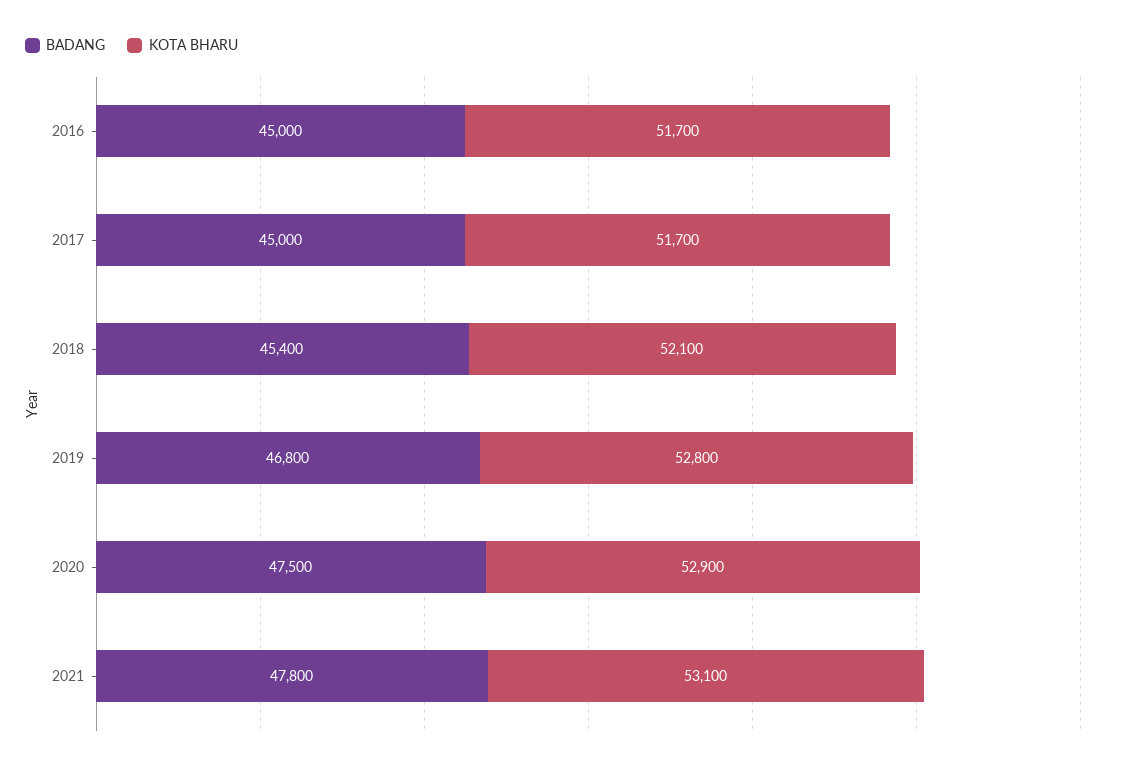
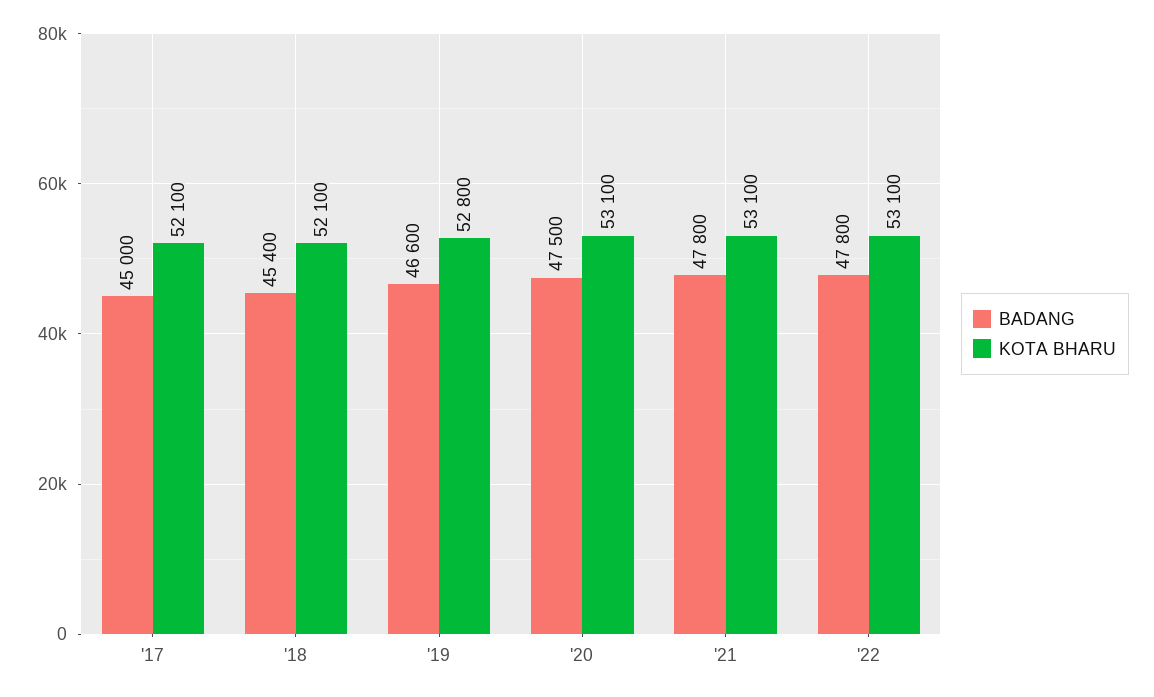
BADANG, 2016: 45000 -> none
KOTA BHARU, 2016: 51700 -> none
KOTA BHARU, 2017: 51700 -> 52100
BADANG, 2019: 46800 -> 46600
KOTA BHARU, 2020: 52900 -> 53100
BADANG, '22: none -> 47800
KOTA BHARU, '22: none -> 53100

